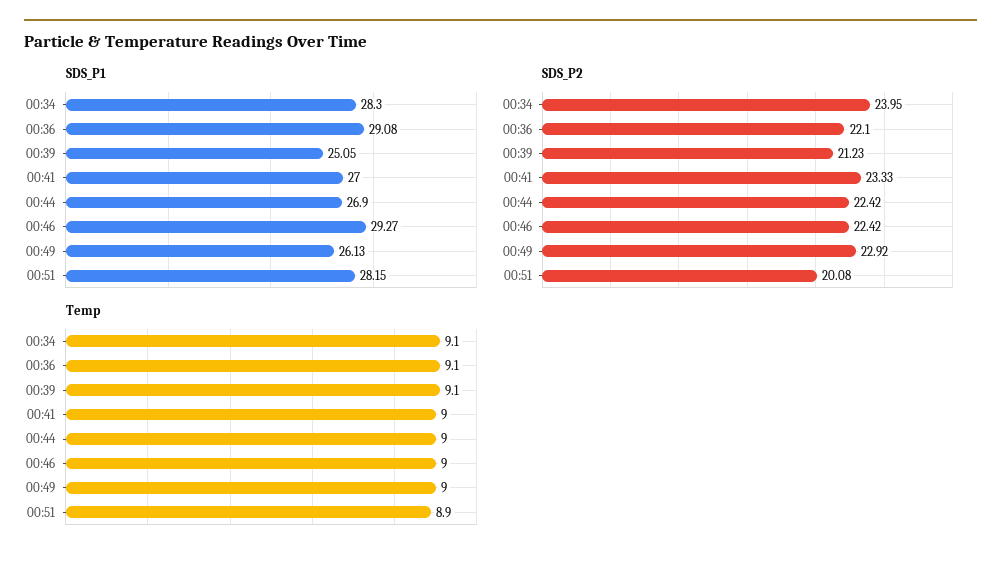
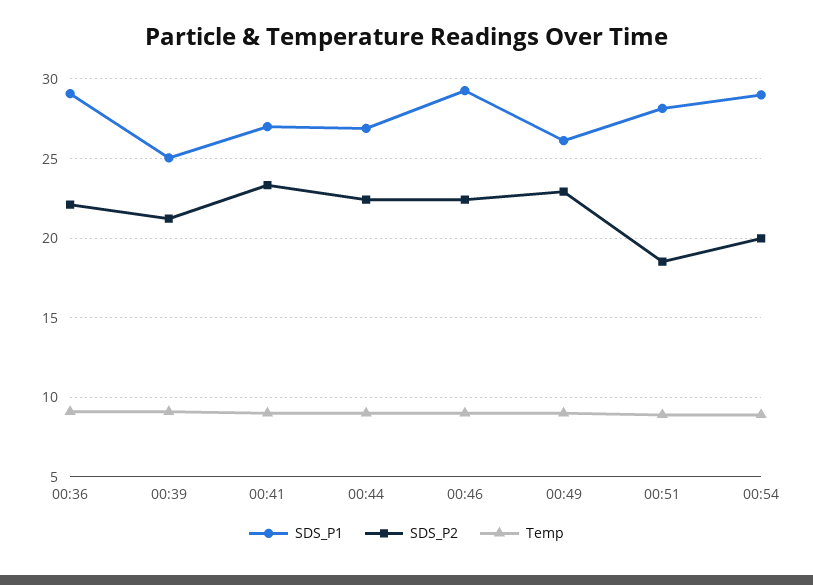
SDS_P1, 00:34: 28.3 -> none
SDS_P2, 00:34: 23.95 -> none
SDS_P2, 00:51: 20.08 -> 18.5
Temp, 00:34: 9.1 -> none
SDS_P1, 00:54: none -> 29
SDS_P2, 00:54: none -> 20
Temp, 00:54: none -> 9

